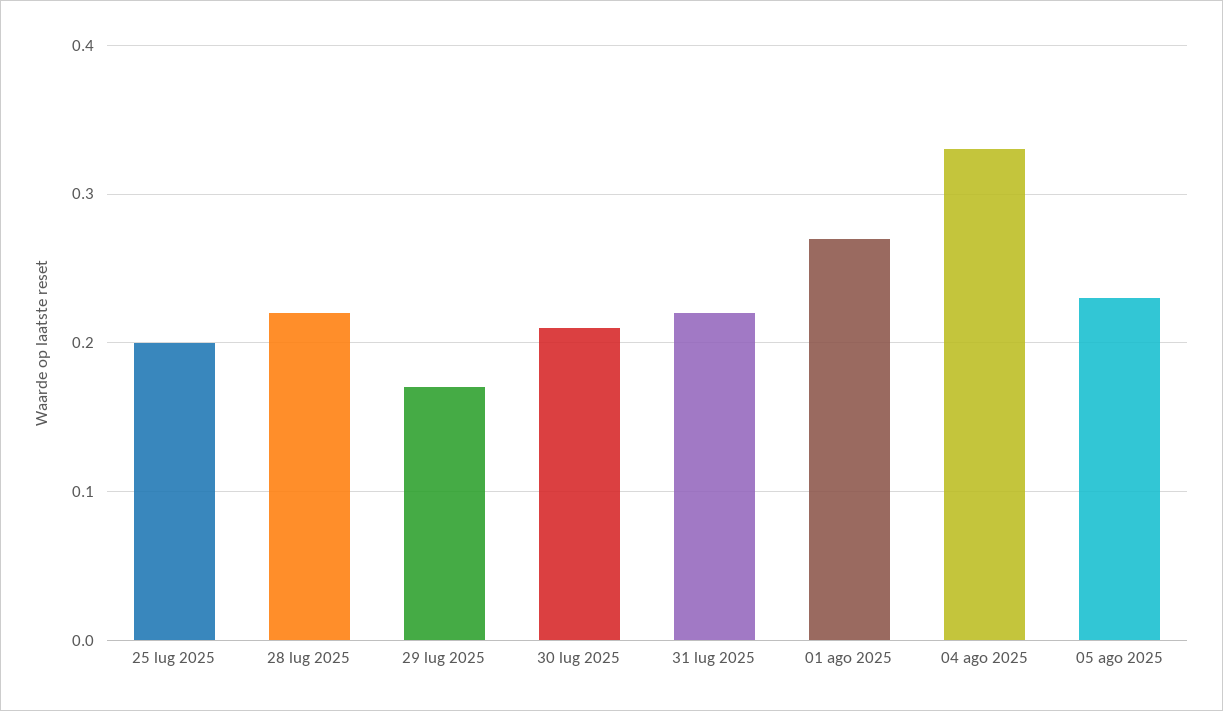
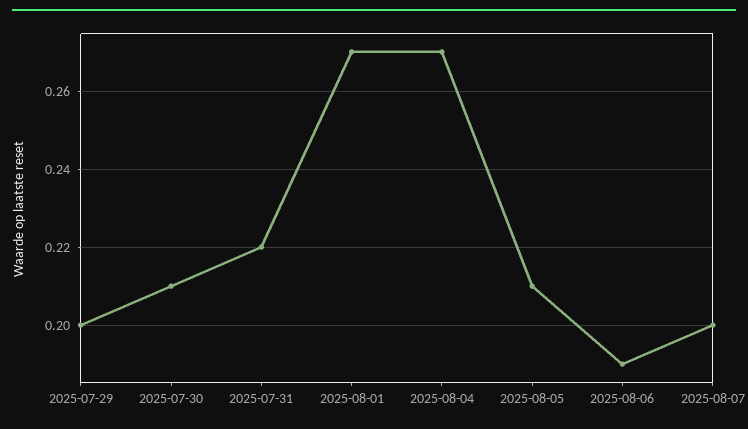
25 lug 2025: 0.2 -> none
28 lug 2025: 0.22 -> none
29 lug 2025: 0.17 -> 0.2
04 ago 2025: 0.33 -> 0.27
05 ago 2025: 0.23 -> 0.21
2025-08-06: none -> 0.19
2025-08-07: none -> 0.2

